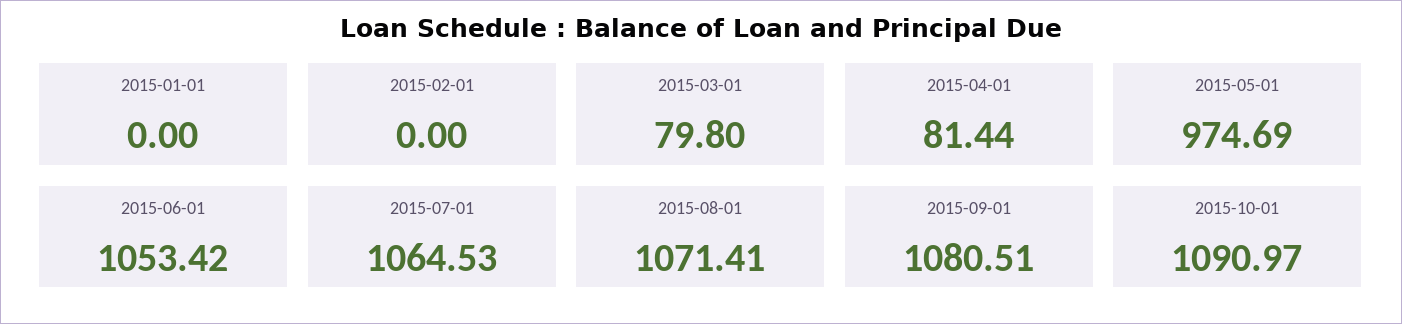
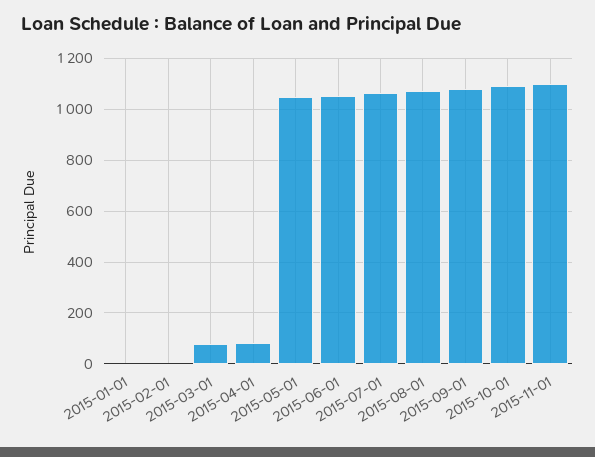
2015-05-01: 974.69 -> 1050
2015-11-01: none -> 1100

